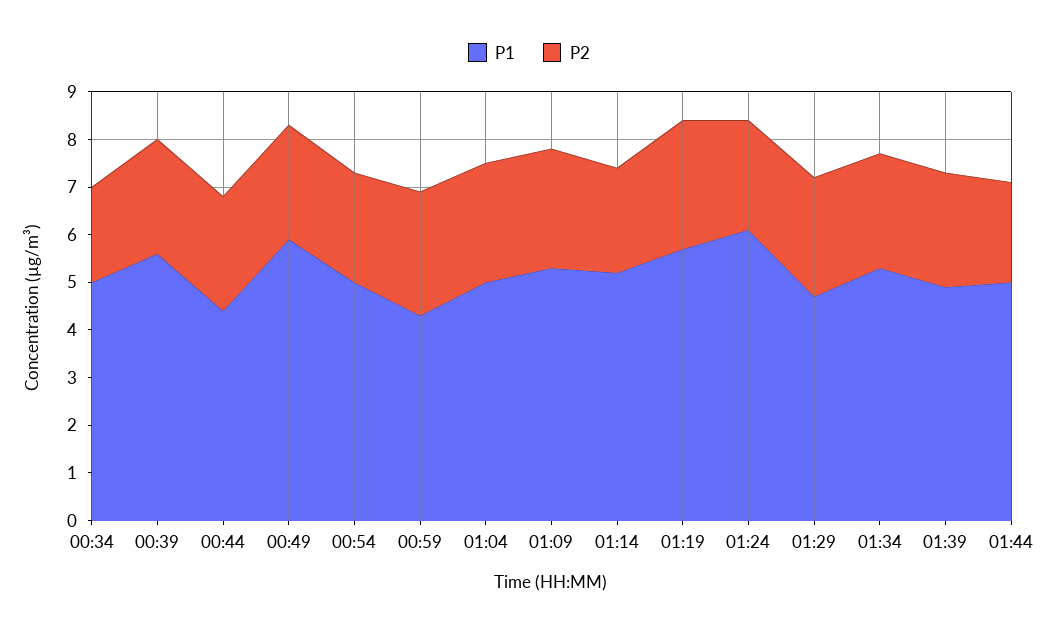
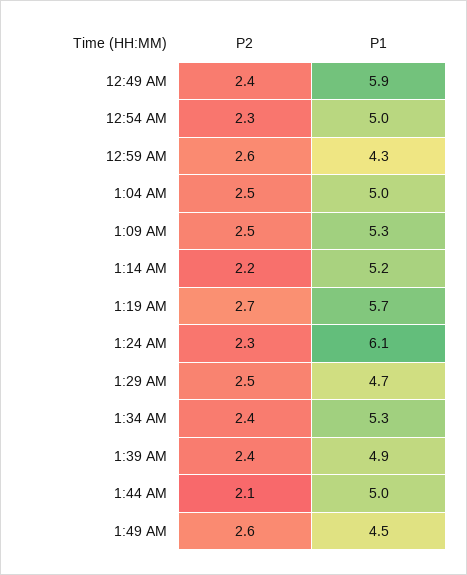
P1, 00:34: 5 -> none
P2, 00:34: 2 -> none
P1, 00:39: 5.5 -> none
P2, 00:39: 2.5 -> none
P1, 00:44: 4.5 -> none
P2, 00:44: 2.5 -> none
P2, 1:49 AM: none -> 2.6
P1, 1:49 AM: none -> 4.5

